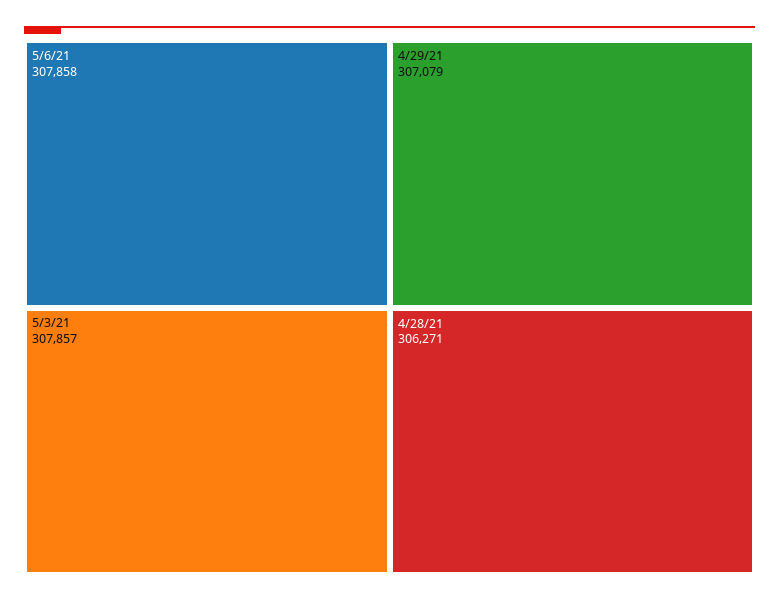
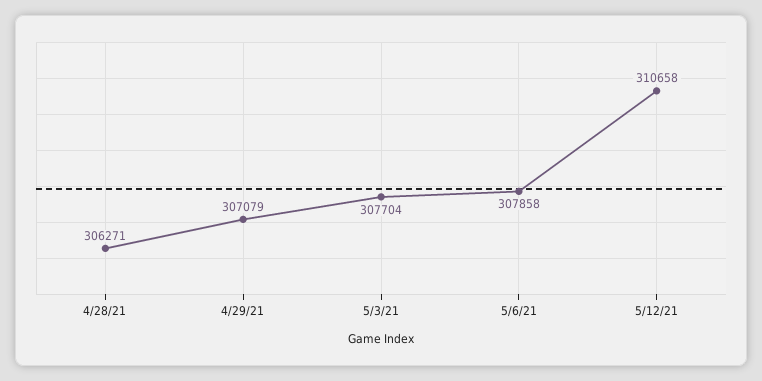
5/3/21: 307857 -> 307704
5/12/21: none -> 310658

